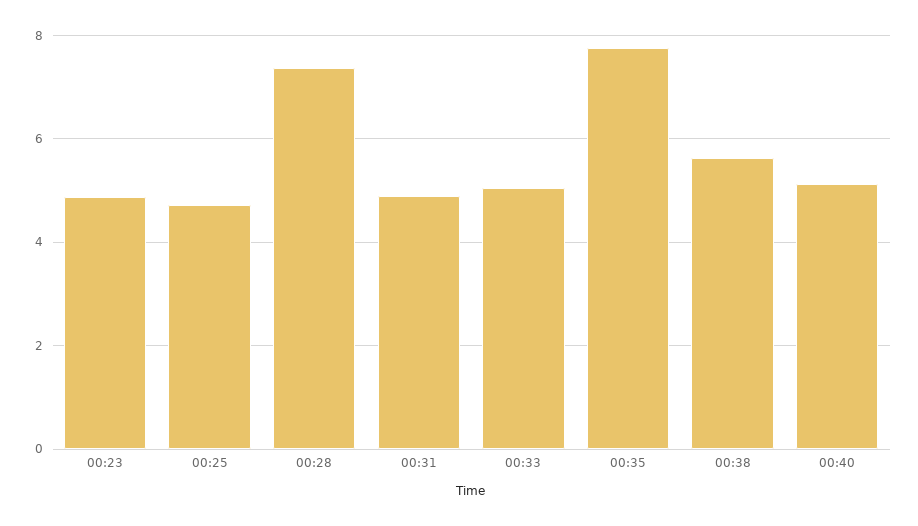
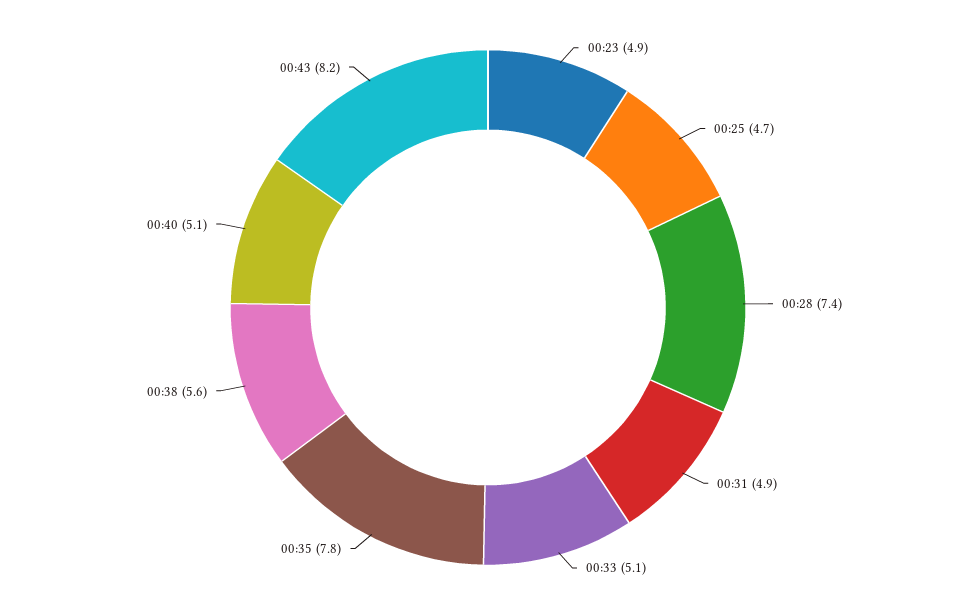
00:43: none -> 8.2

